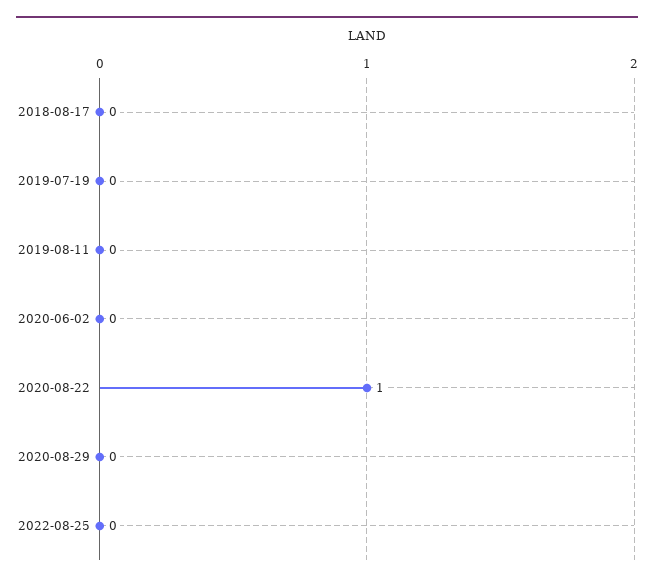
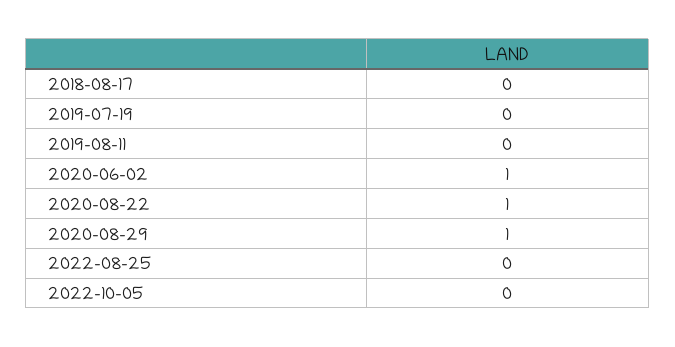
2020-06-02: 0 -> 1
2020-08-29: 0 -> 1
2022-10-05: none -> 0

